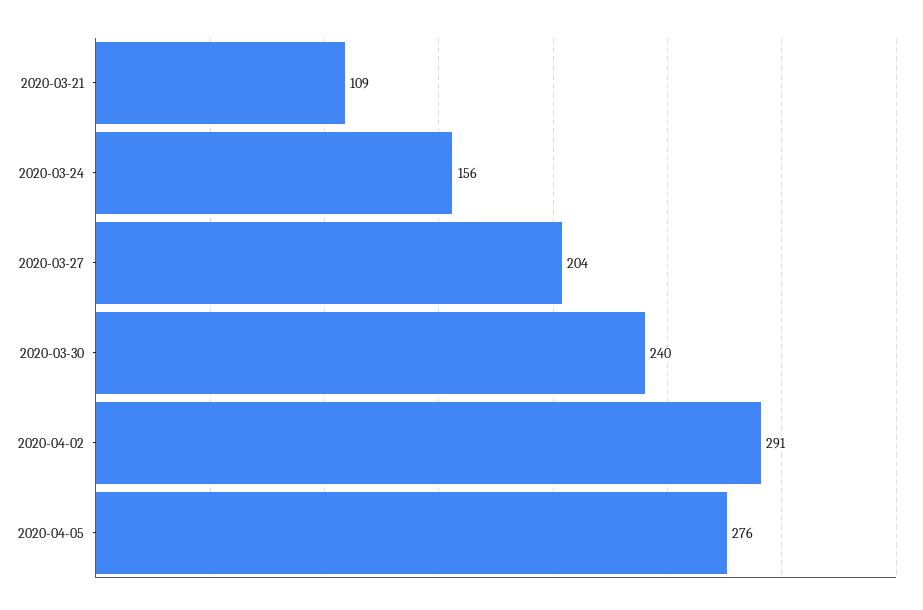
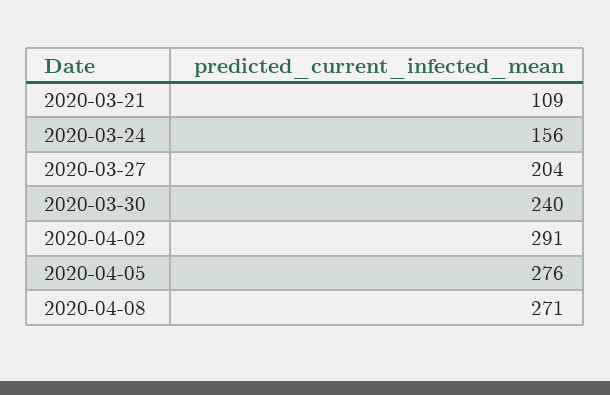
2020-04-08: none -> 271

